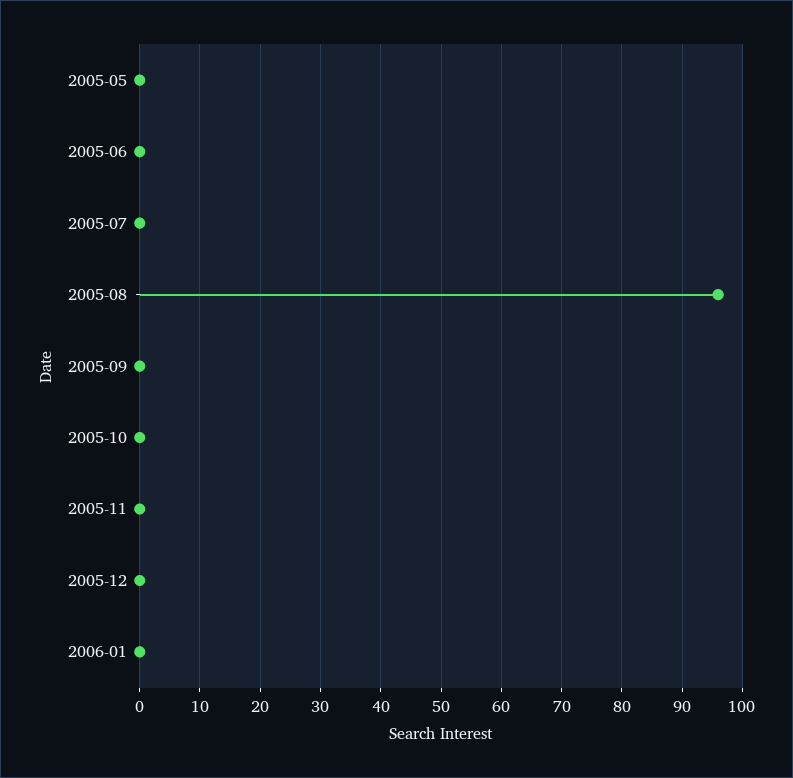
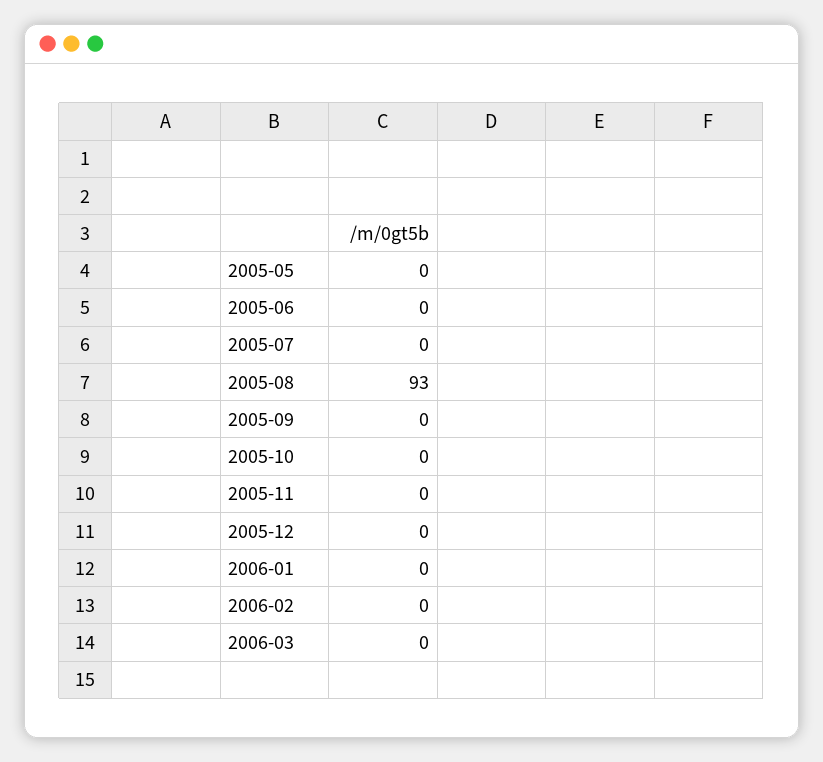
2005-08: 96 -> 93
2006-02: none -> 0
2006-03: none -> 0

